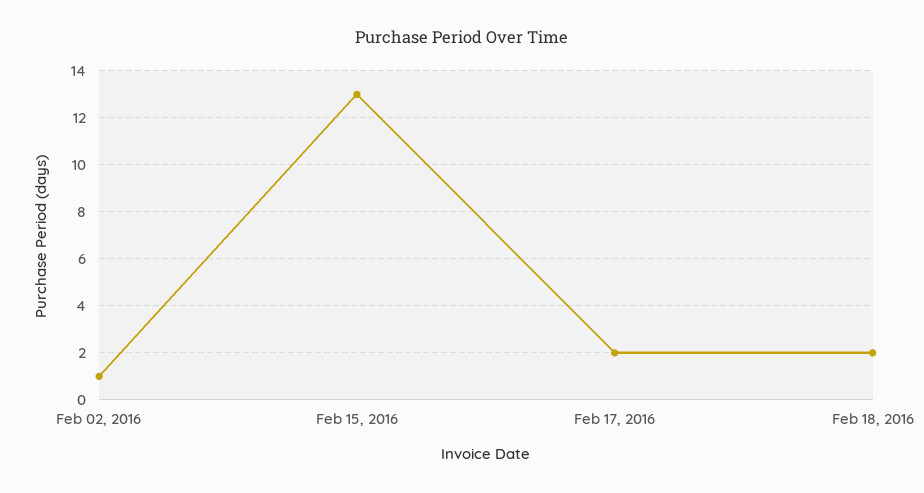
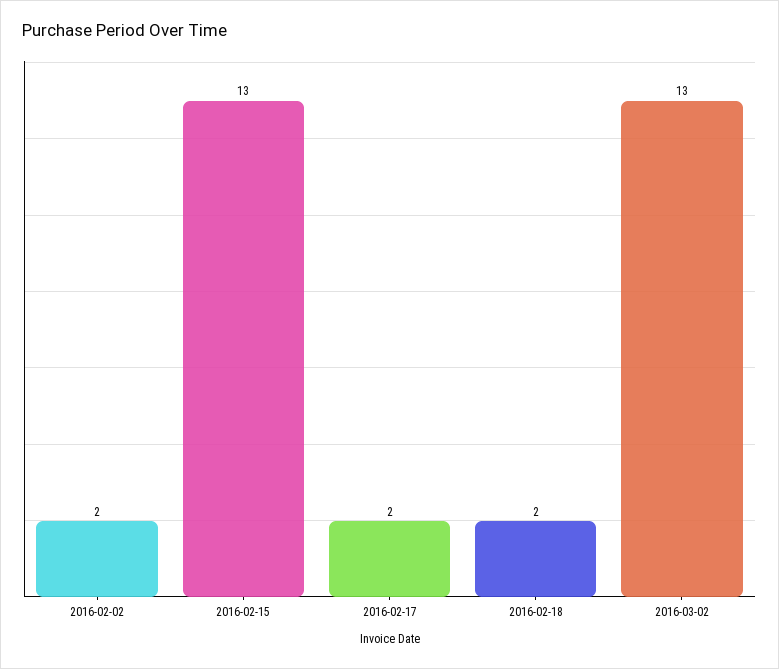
Feb 02, 2016: 1 -> 2
2016-03-02: none -> 13

